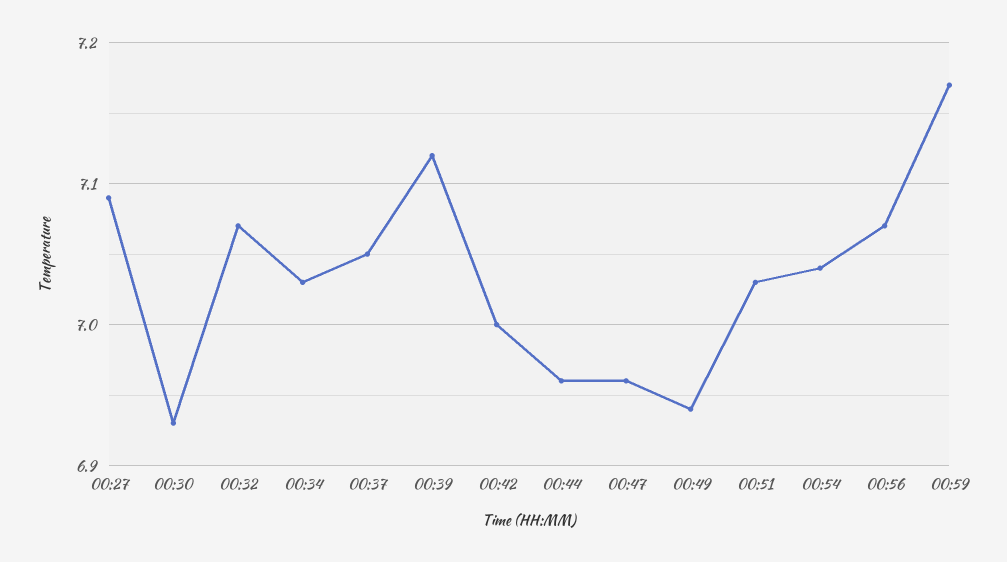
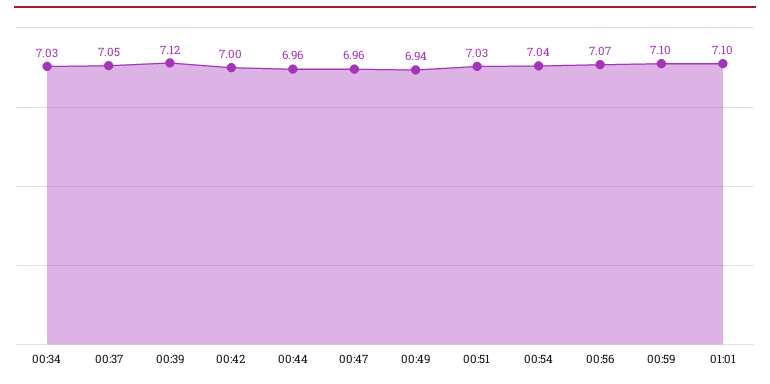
00:27: 7.09 -> none
00:30: 6.93 -> none
00:32: 7.07 -> none
00:59: 7.17 -> 7.1
01:01: none -> 7.1

